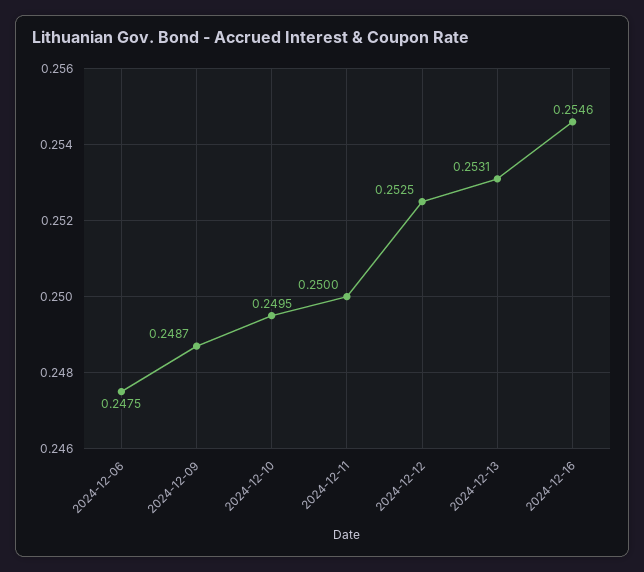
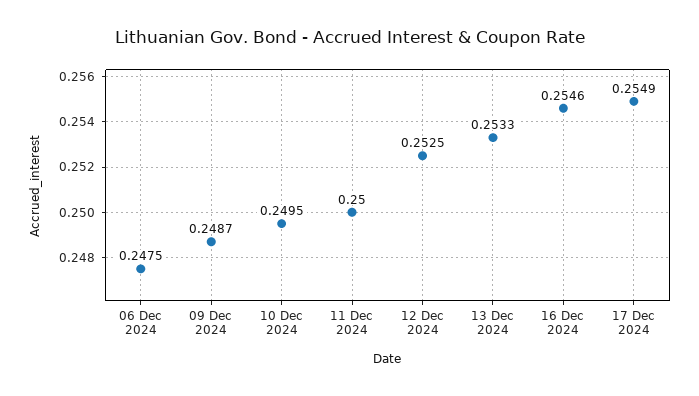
2024-12-13: 0.2531 -> 0.2533
17 Dec 2024: none -> 0.2549

